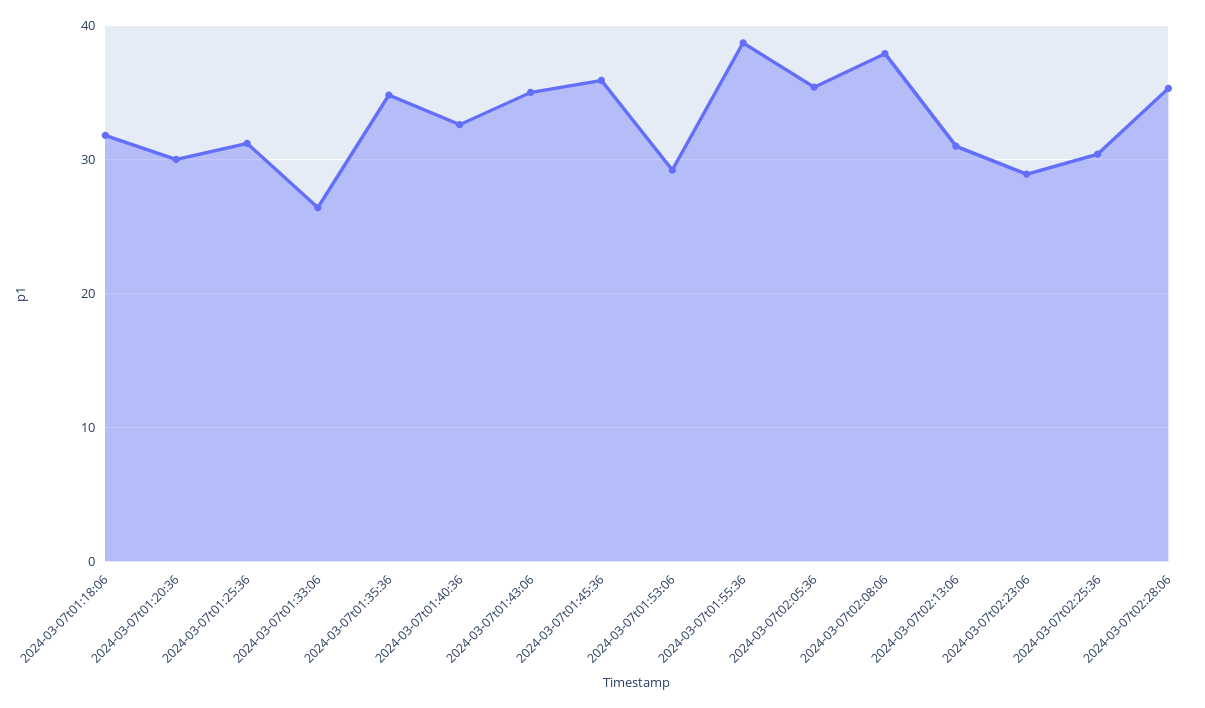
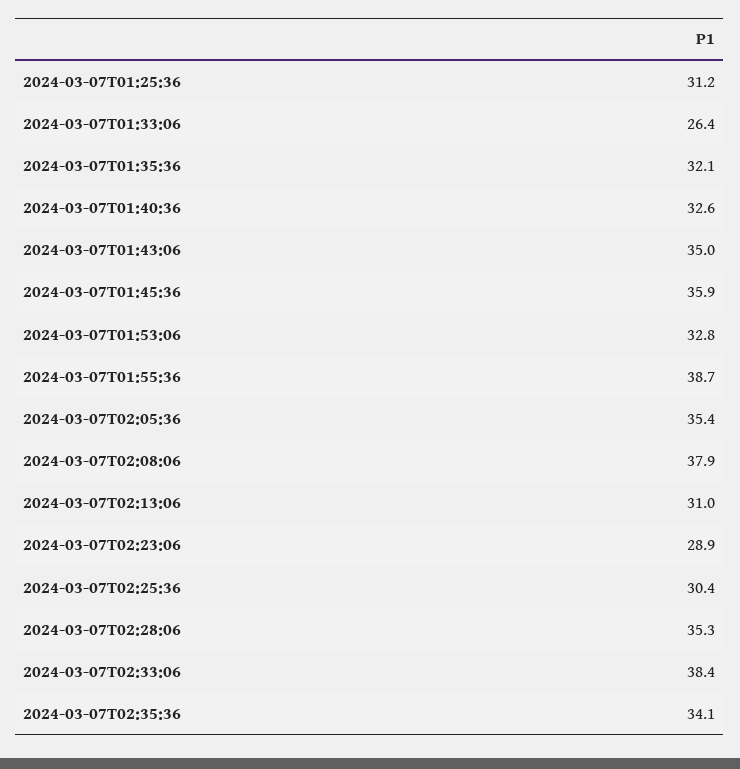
2024-03-07t01:18:06: 32 -> none
2024-03-07t01:20:36: 30 -> none
2024-03-07t01:35:36: 35 -> 32.1
2024-03-07t01:53:06: 29 -> 32.8
2024-03-07T02:33:06: none -> 38.4
2024-03-07T02:35:36: none -> 34.1

